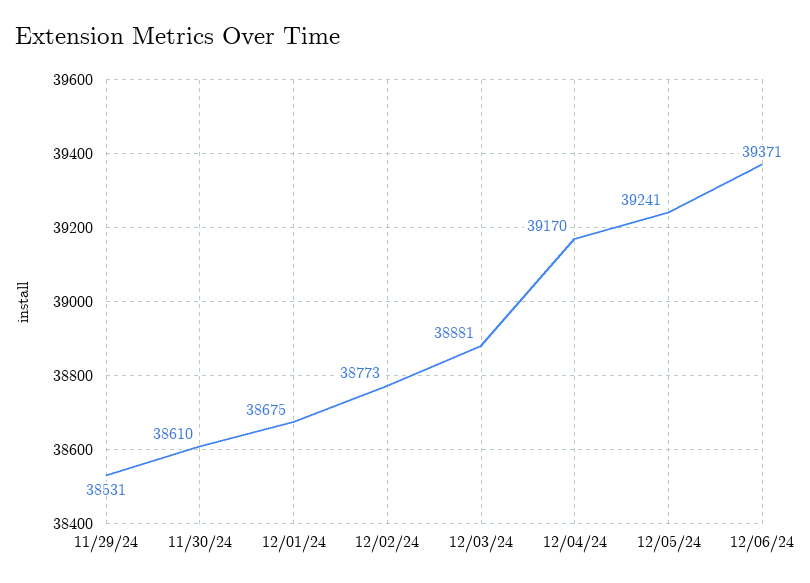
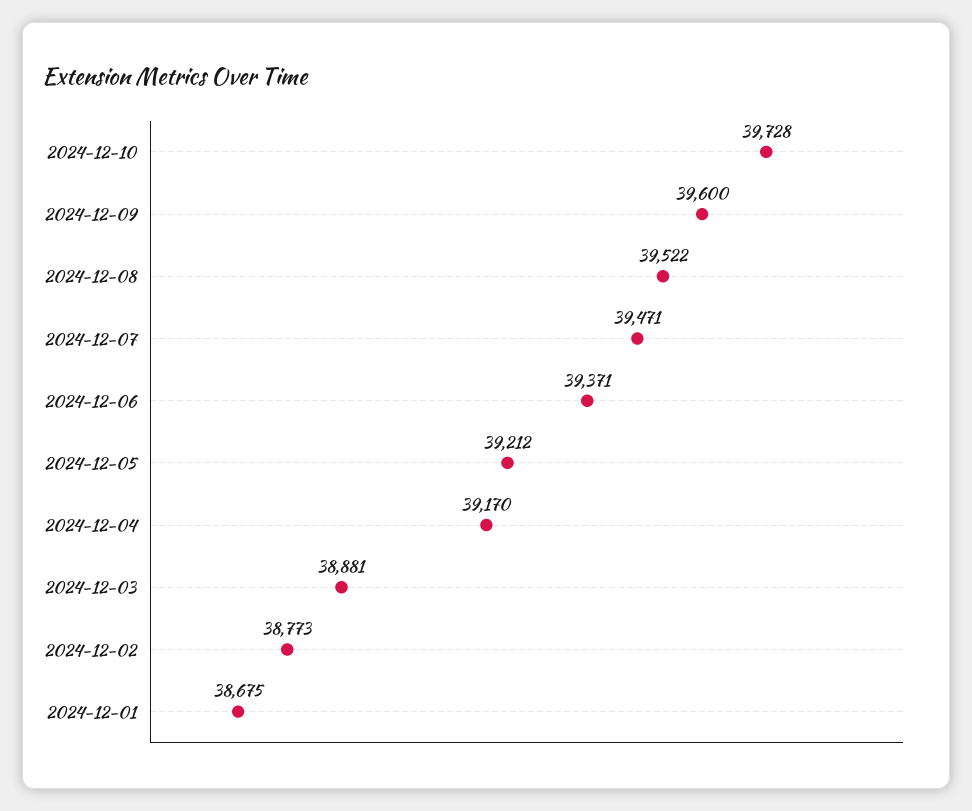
11/29/24: 38531 -> none
11/30/24: 38610 -> none
12/05/24: 39241 -> 39212
2024-12-10: none -> 39728
2024-12-09: none -> 39600
2024-12-08: none -> 39522
2024-12-07: none -> 39471

